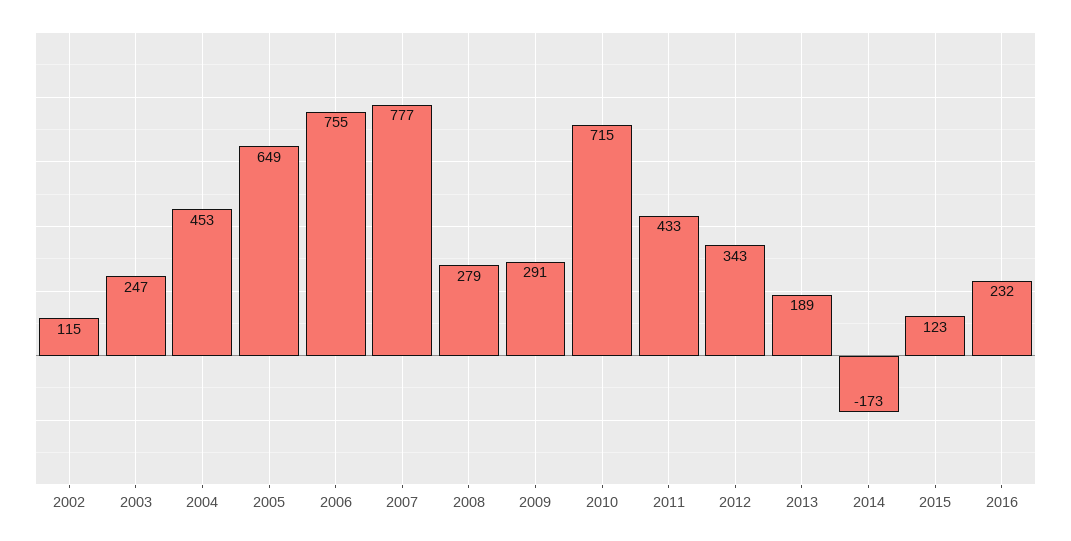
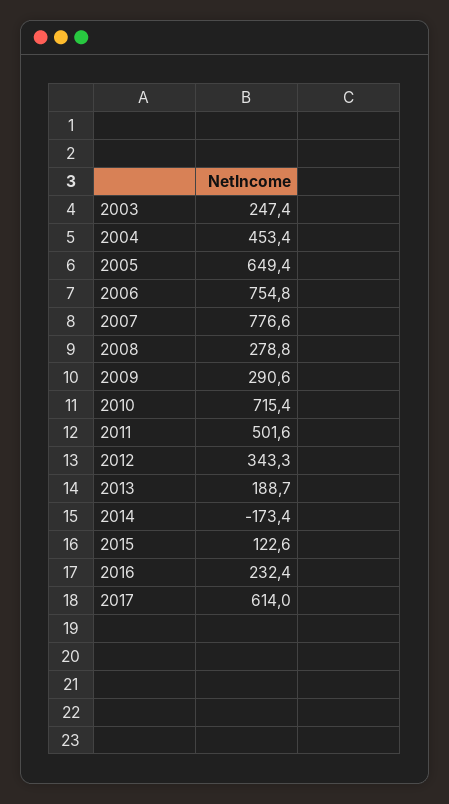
2002: 115 -> none
2011: 433 -> 501.6
2017: none -> 614

